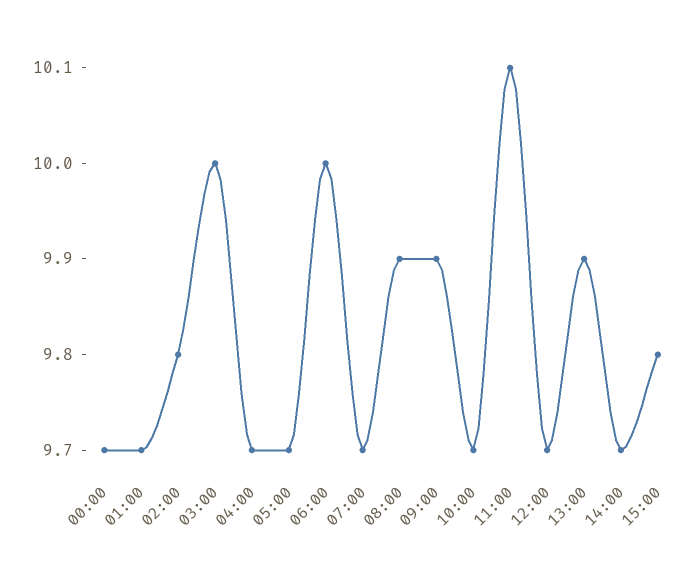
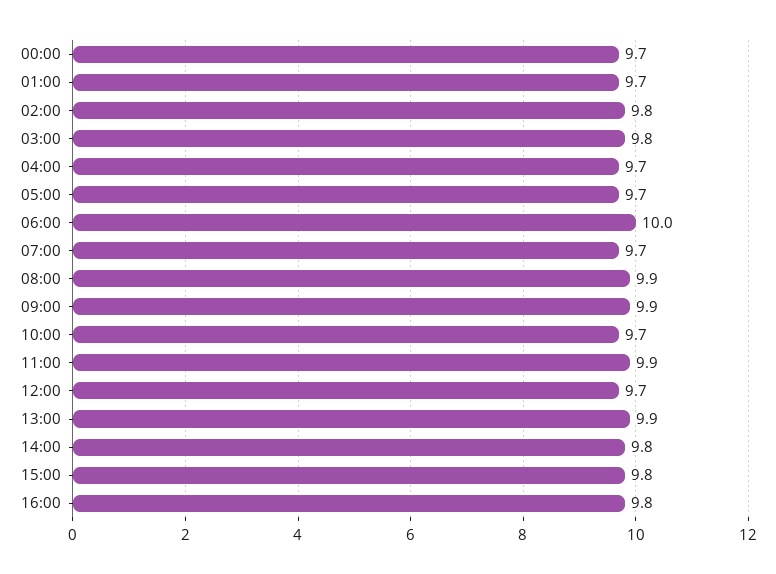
03:00: 10 -> 9.8
11:00: 10.1 -> 9.9
14:00: 9.7 -> 9.8
16:00: none -> 9.8

